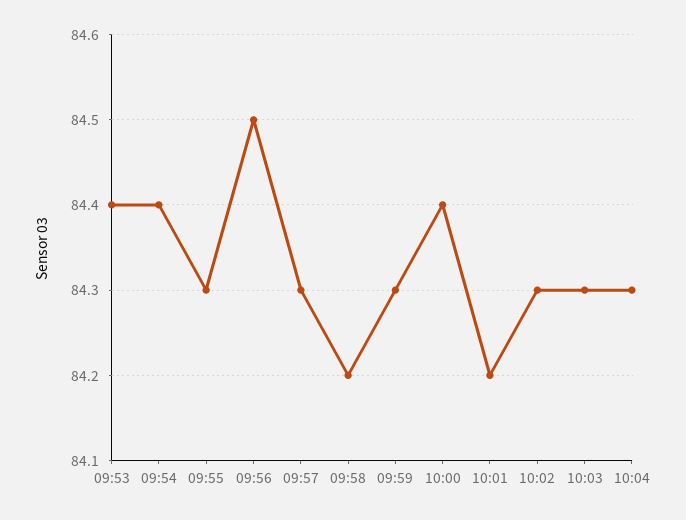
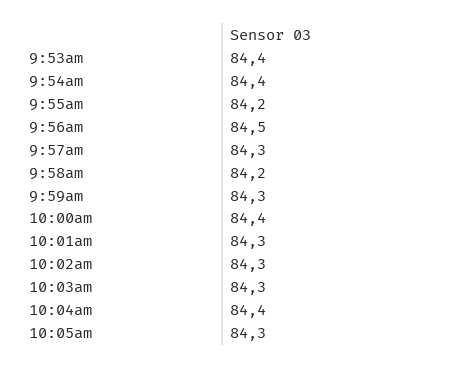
09:55: 84.3 -> 84.2
10:01: 84.2 -> 84.3
10:04: 84.3 -> 84.4
10:05am: none -> 84.3

